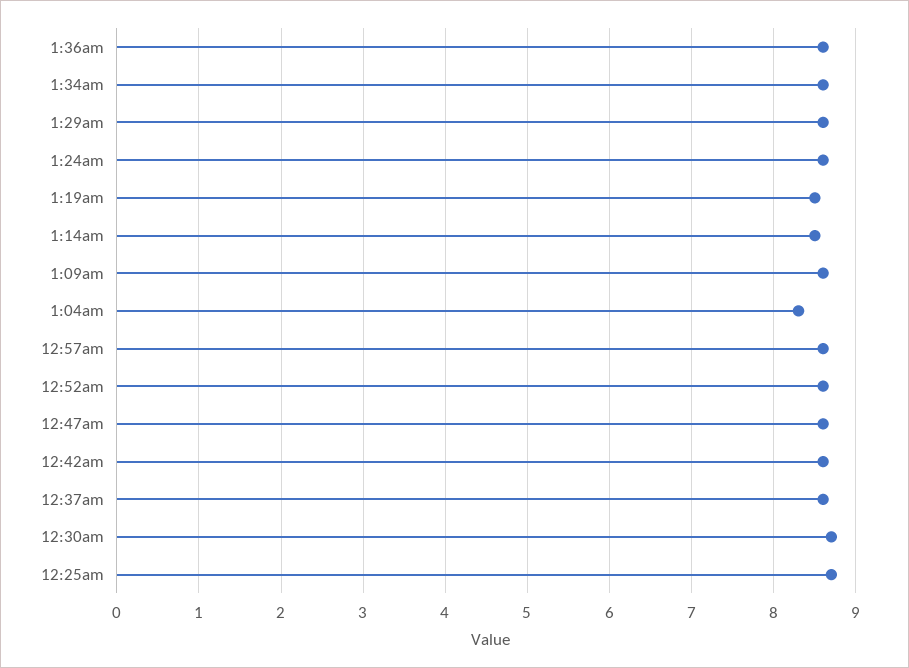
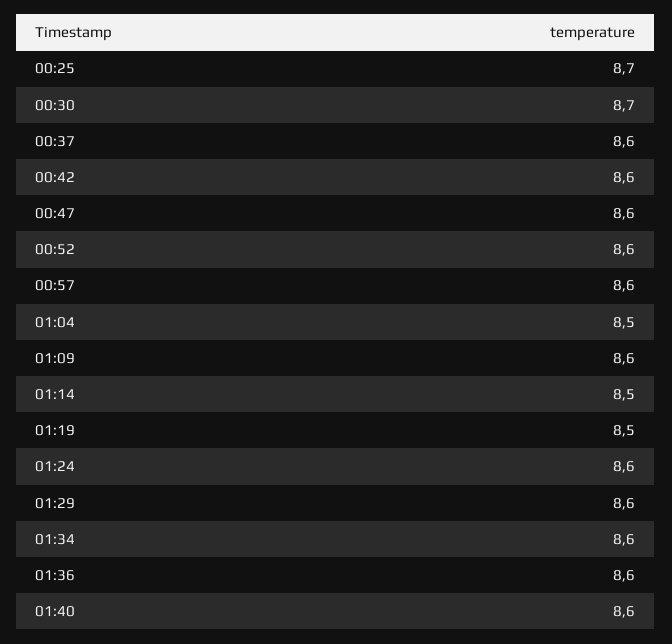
1:04am: 8.3 -> 8.5
01:40: none -> 8.6

